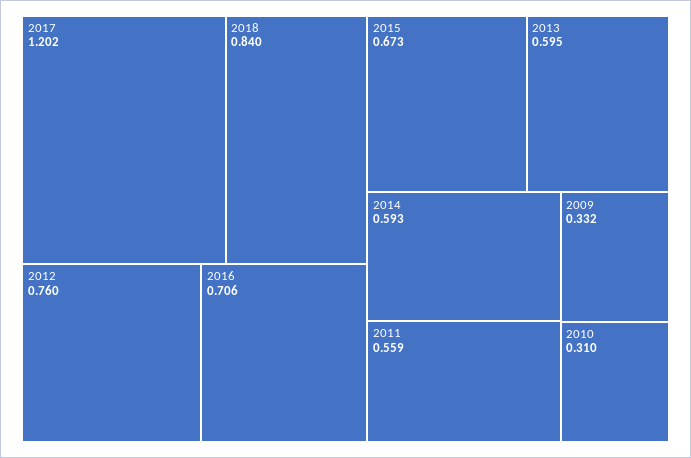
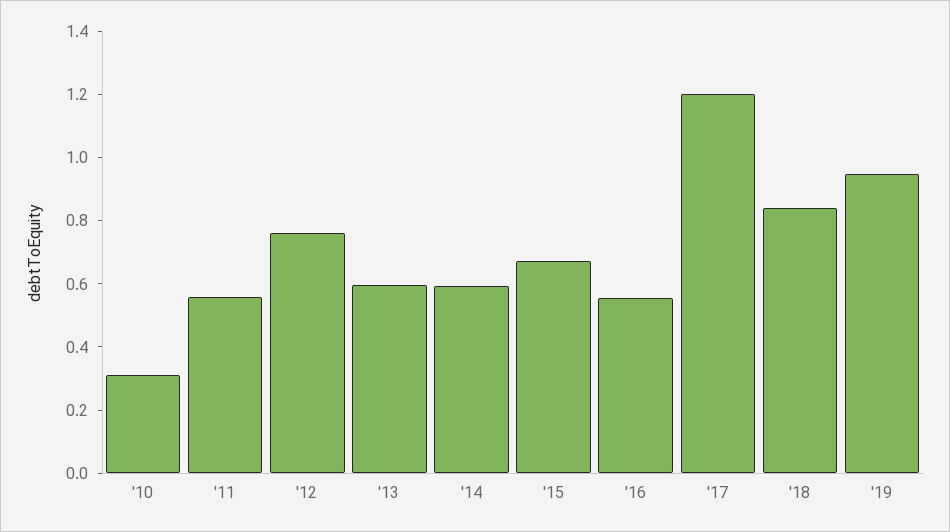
2016: 0.706 -> 0.55
2009: 0.332 -> none
'19: none -> 0.95

